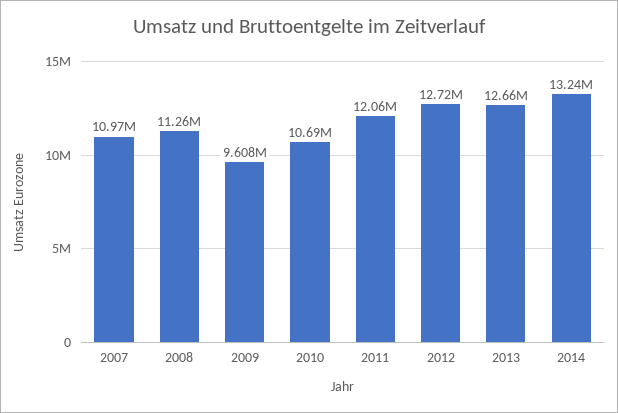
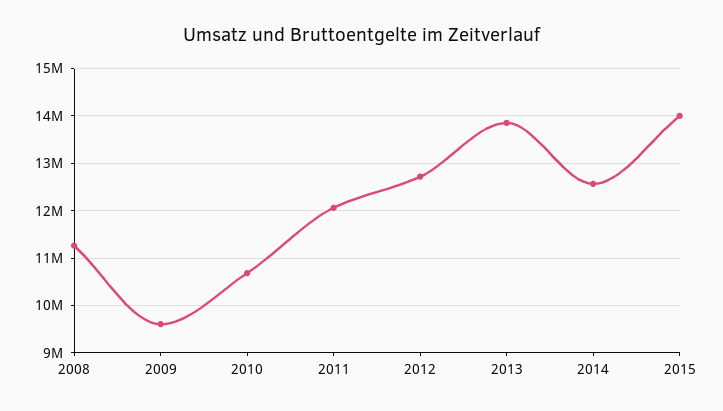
2007: 10970000 -> none
2013: 12660000 -> 13800000
2014: 13240000 -> 12600000
2015: none -> 14000000

